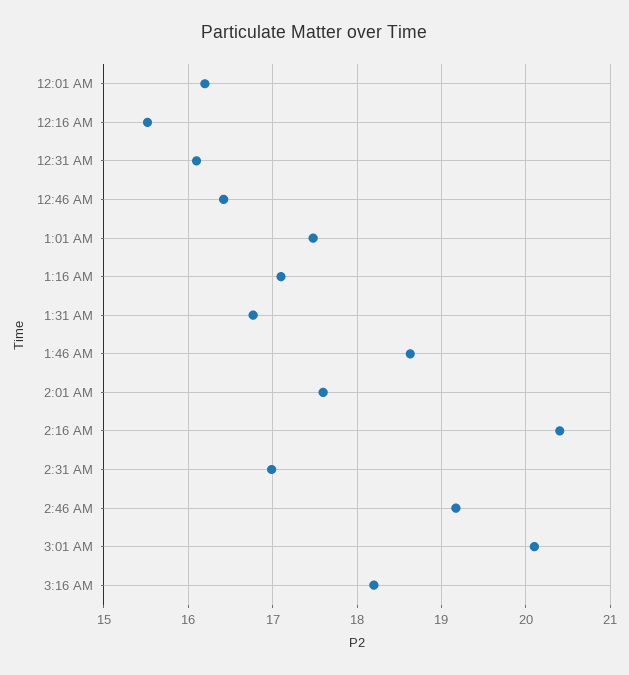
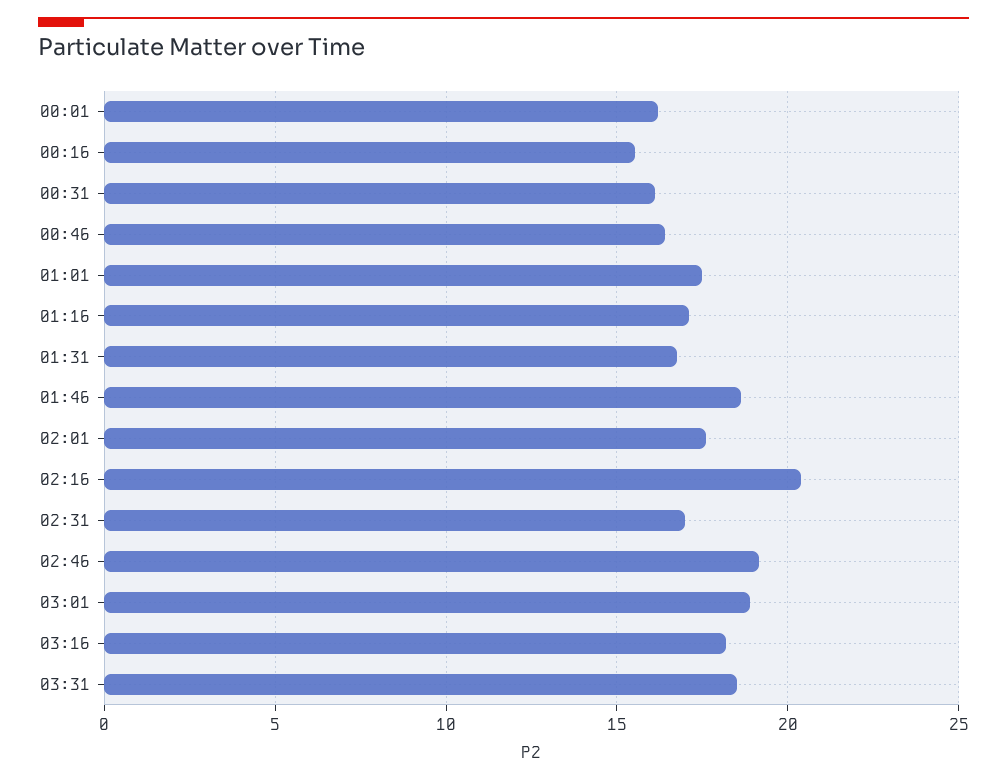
3:01 AM: 20.1 -> 19
03:31: none -> 18.5

